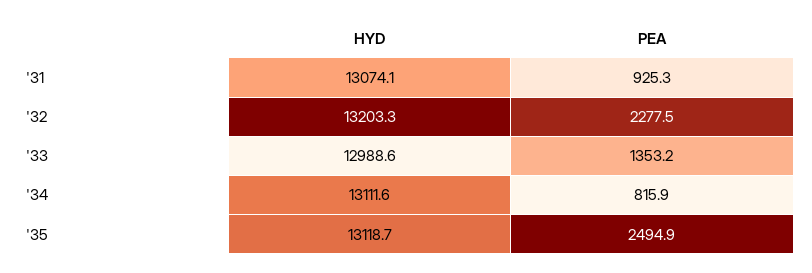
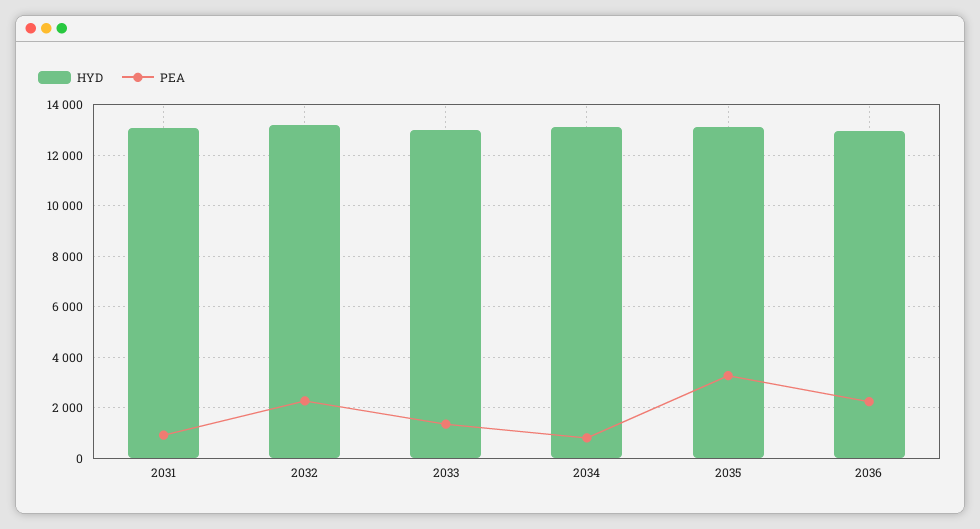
PEA, '35: 2494.9 -> 3250
HYD, 2036: none -> 13000
PEA, 2036: none -> 2250

